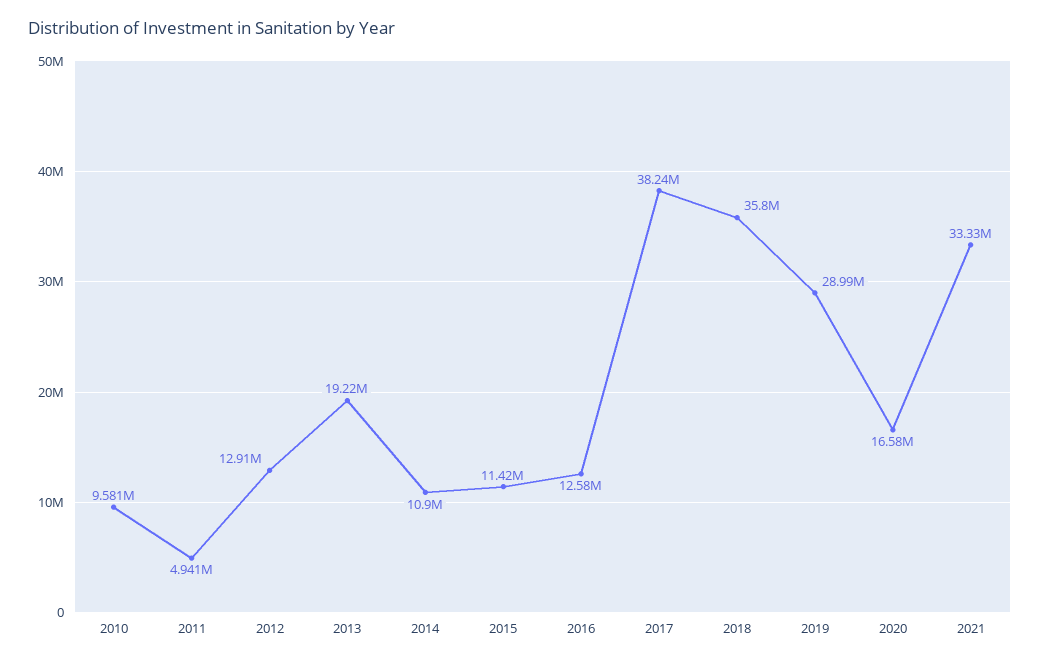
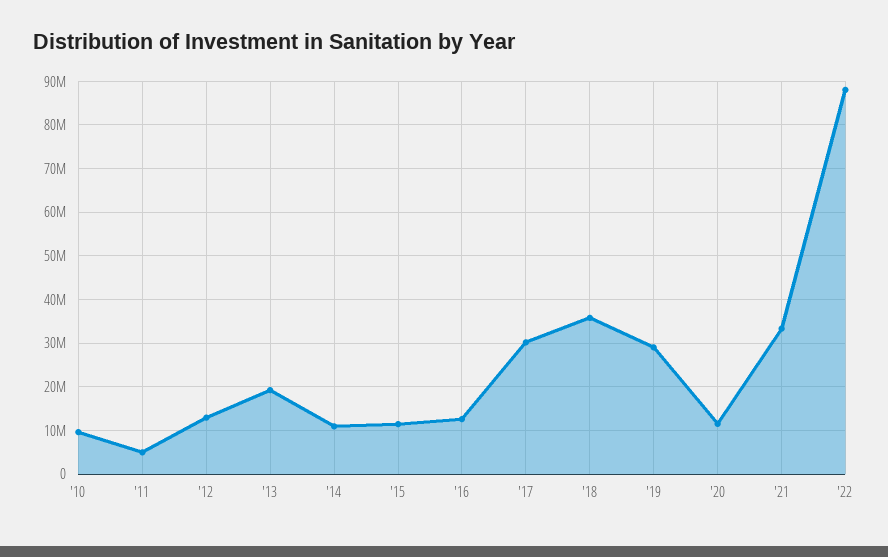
2017: 38240000 -> 30000000
2020: 16580000 -> 12000000
'22: none -> 88000000

